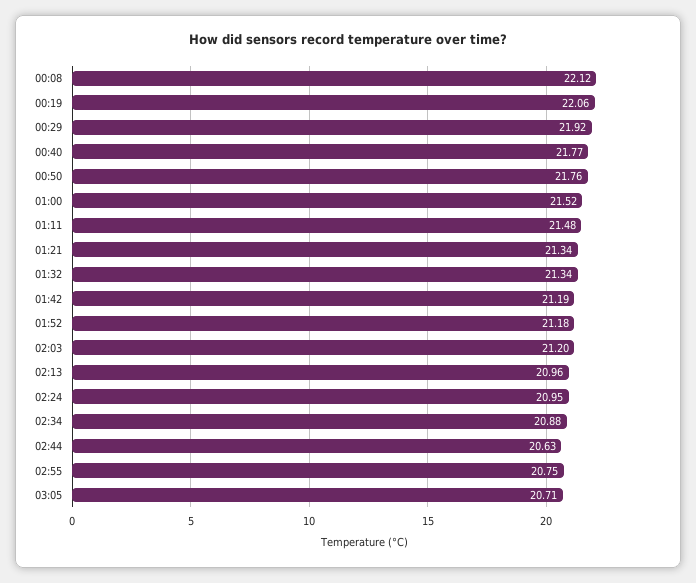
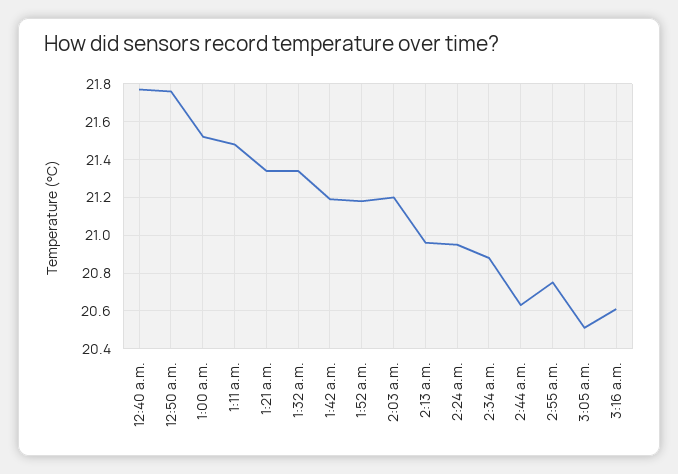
00:08: 22.12 -> none
00:19: 22.06 -> none
00:29: 21.92 -> none
03:05: 20.71 -> 20.5
3:16 a.m.: none -> 20.6

